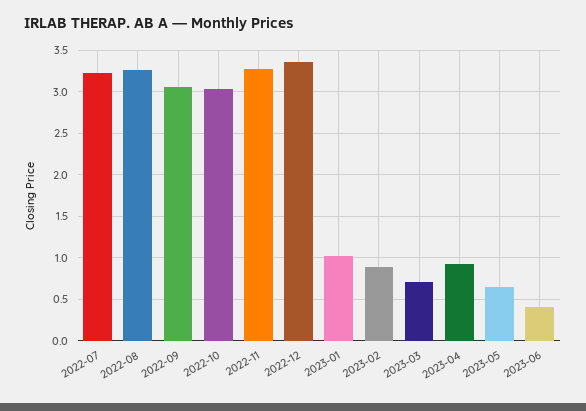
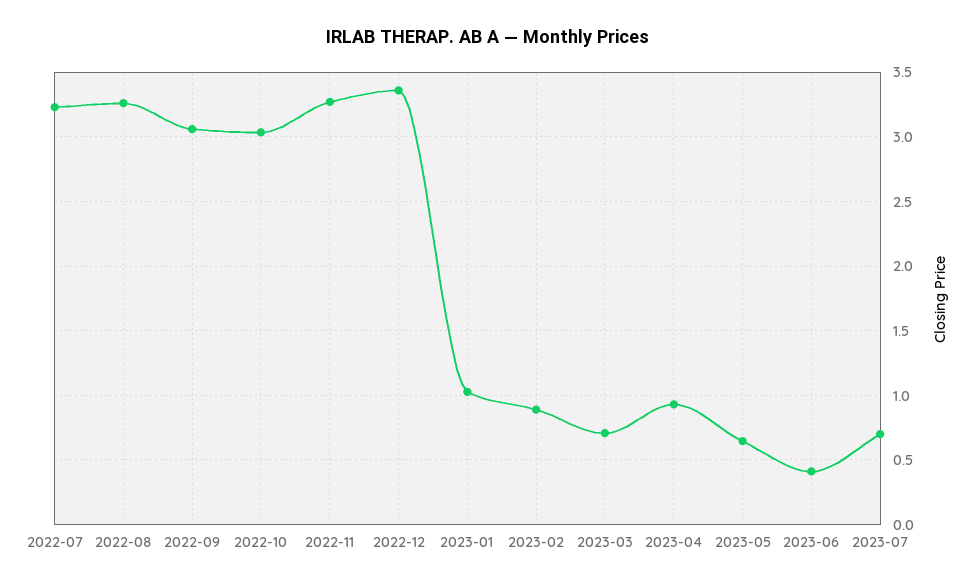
2023-07: none -> 0.7

